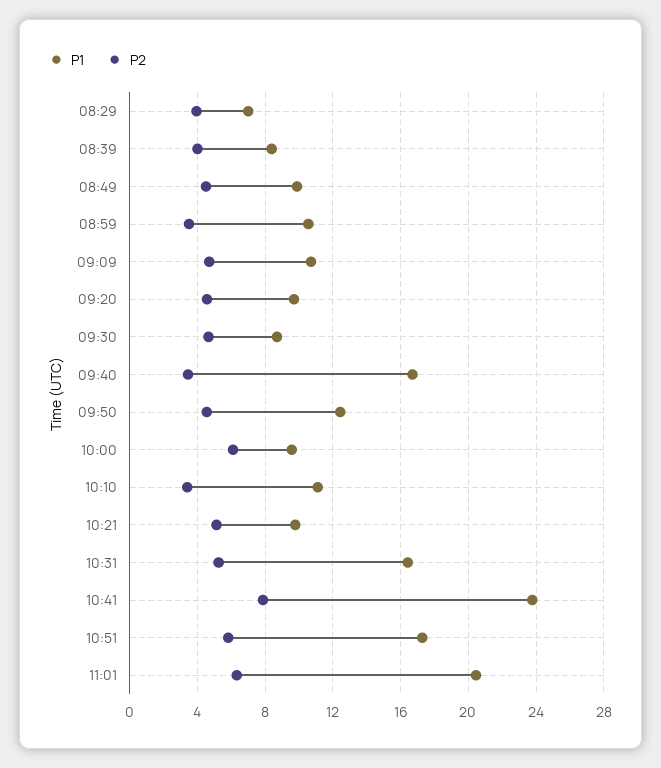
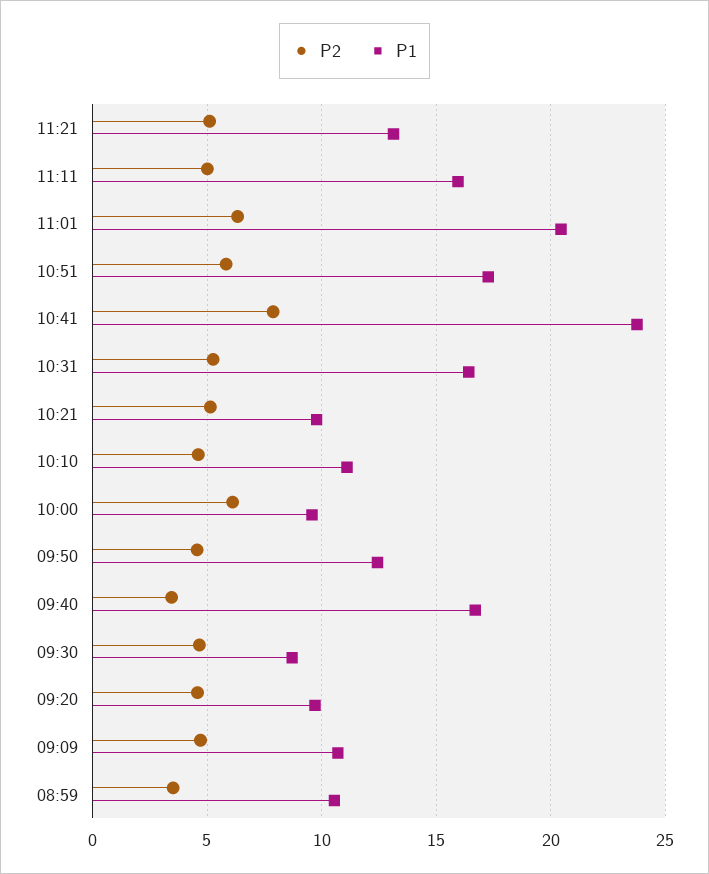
P1, 08:29: 7 -> none
P2, 08:29: 4 -> none
P1, 08:39: 8.5 -> none
P2, 08:39: 4 -> none
P1, 08:49: 10 -> none
P2, 08:49: 4.5 -> none
P2, 10:10: 3.5 -> 4.5
P2, 11:21: none -> 5
P1, 11:21: none -> 13
P2, 11:11: none -> 5
P1, 11:11: none -> 16

